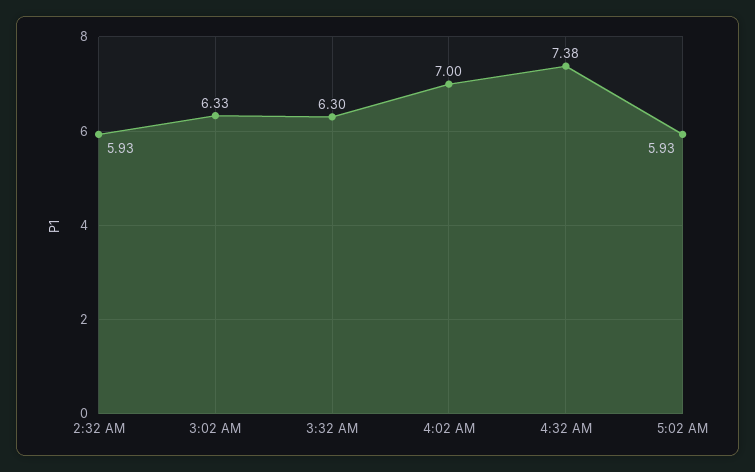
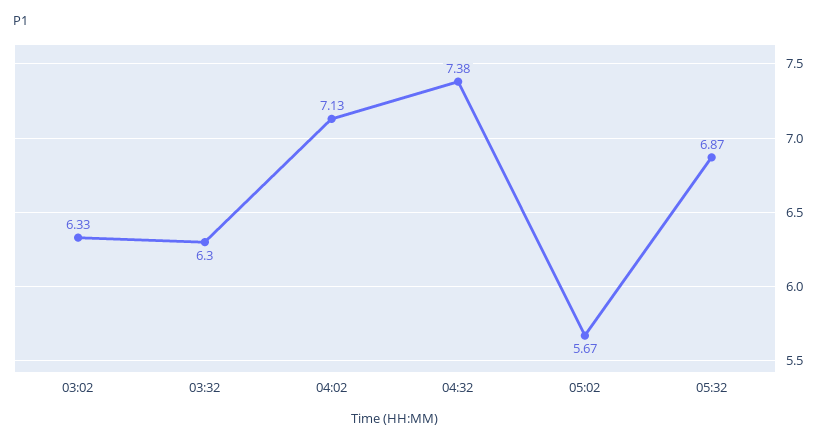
2:32 AM: 5.93 -> none
4:02 AM: 7 -> 7.13
5:02 AM: 5.93 -> 5.67
05:32: none -> 6.87

